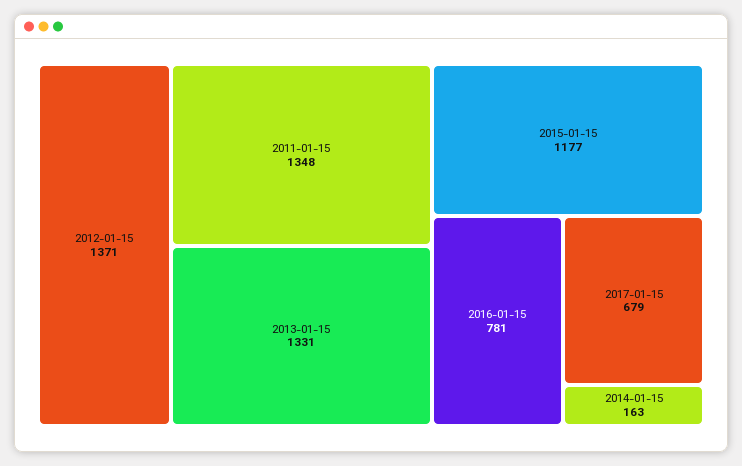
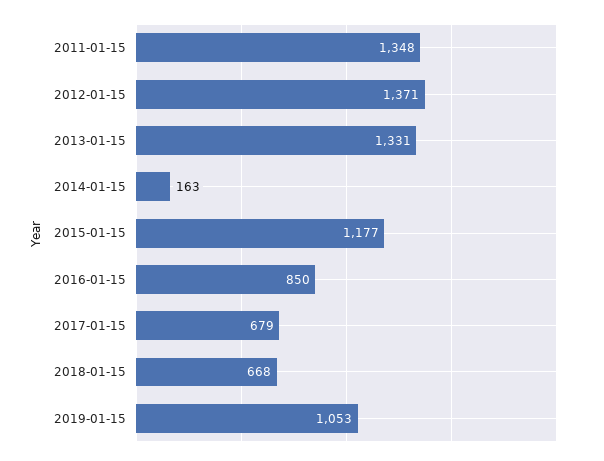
2016-01-15: 781 -> 850
2018-01-15: none -> 668
2019-01-15: none -> 1053

